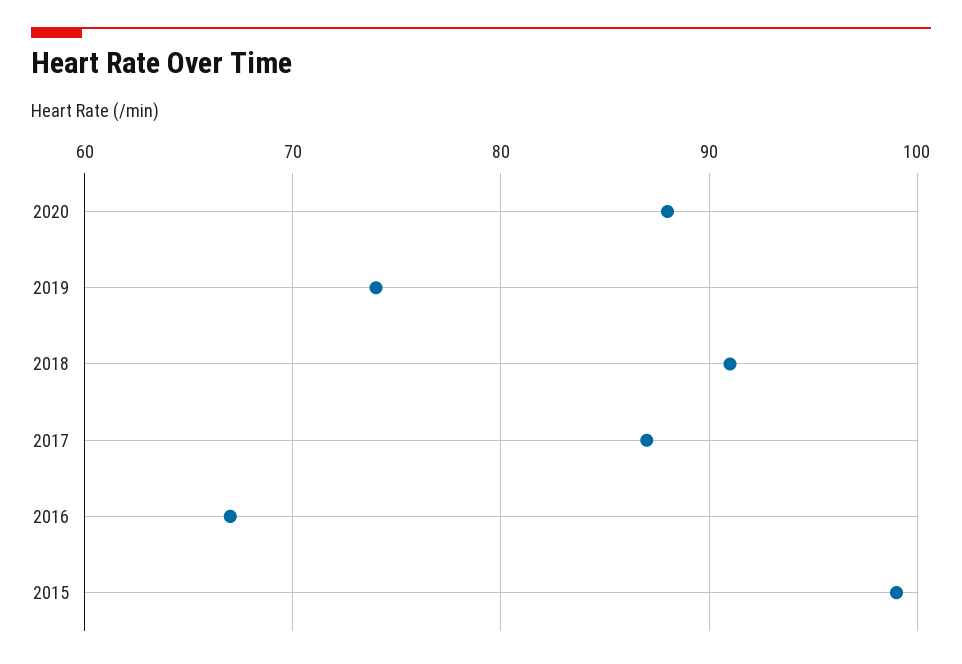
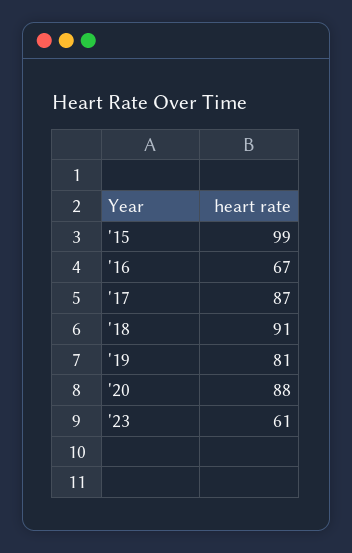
2019: 74 -> 81
'23: none -> 61

